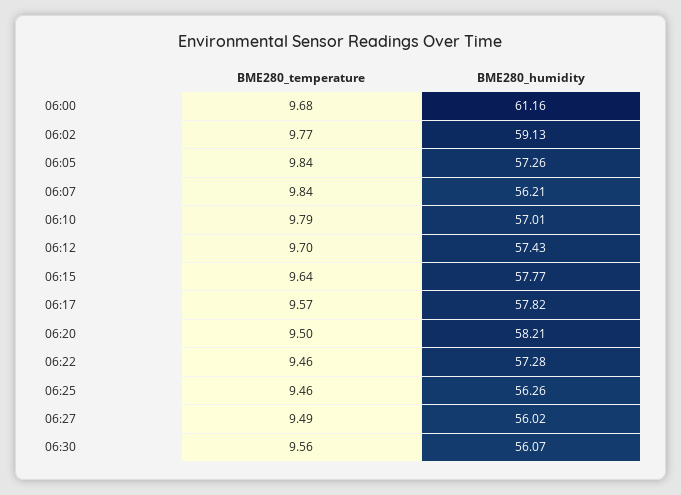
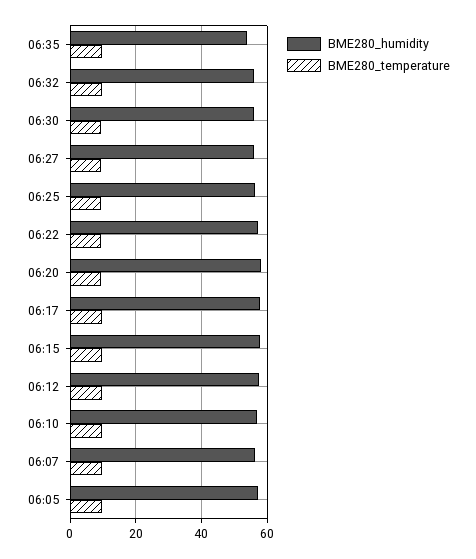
BME280_temperature, 06:00: 9.68 -> none
BME280_humidity, 06:00: 61.16 -> none
BME280_temperature, 06:02: 9.77 -> none
BME280_humidity, 06:02: 59.13 -> none
BME280_humidity, 06:35: none -> 54
BME280_temperature, 06:35: none -> 10
BME280_humidity, 06:32: none -> 56
BME280_temperature, 06:32: none -> 10

